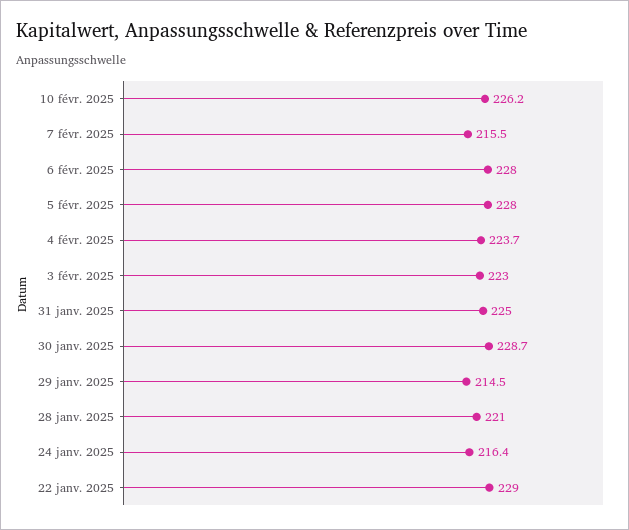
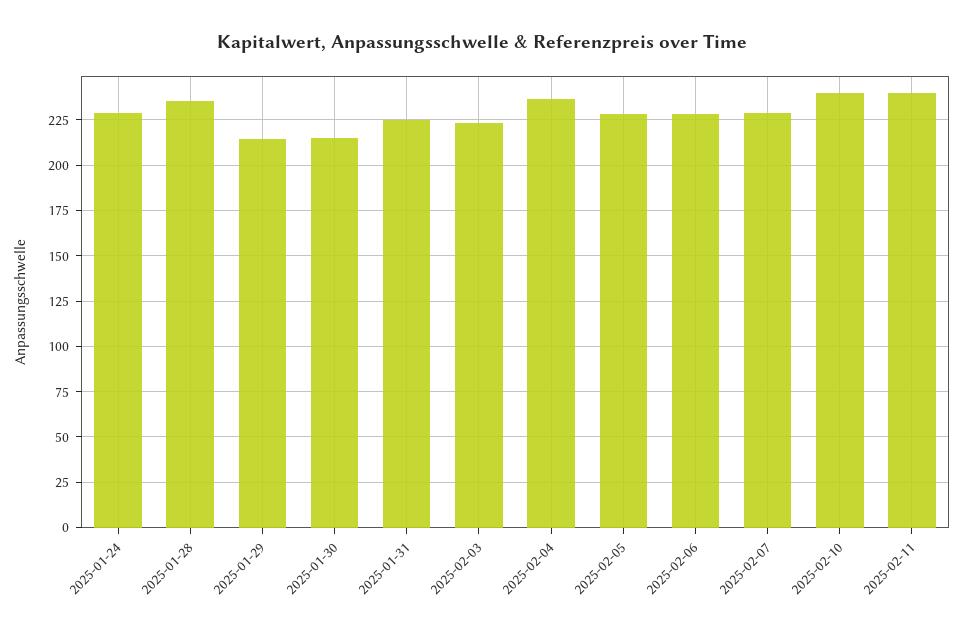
10 févr. 2025: 226.2 -> 240
7 févr. 2025: 215.5 -> 230
4 févr. 2025: 223.7 -> 235
30 janv. 2025: 228.7 -> 215
28 janv. 2025: 221 -> 235
24 janv. 2025: 216.4 -> 230
22 janv. 2025: 229 -> none
2025-02-11: none -> 240

